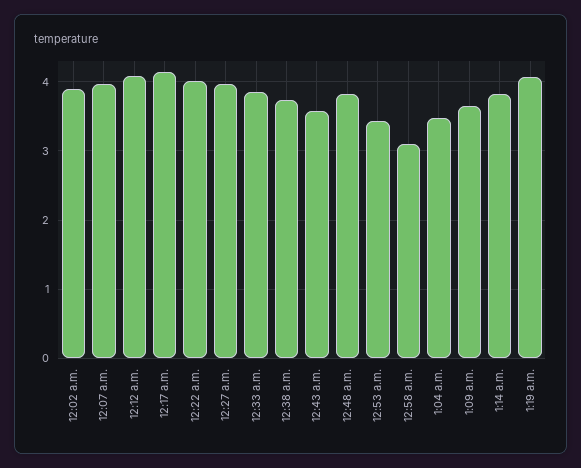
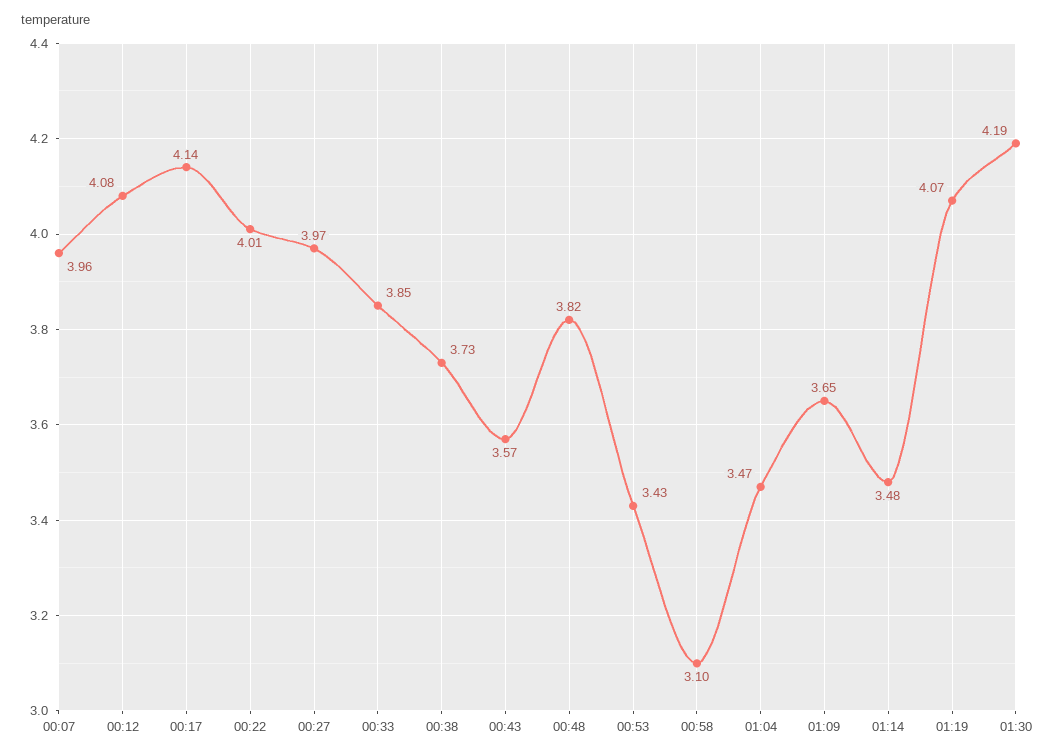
12:02 a.m.: 3.9 -> none
1:14 a.m.: 3.8 -> 3.48
01:30: none -> 4.19

